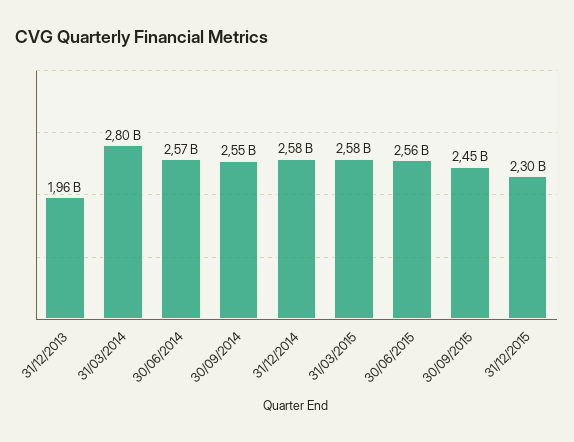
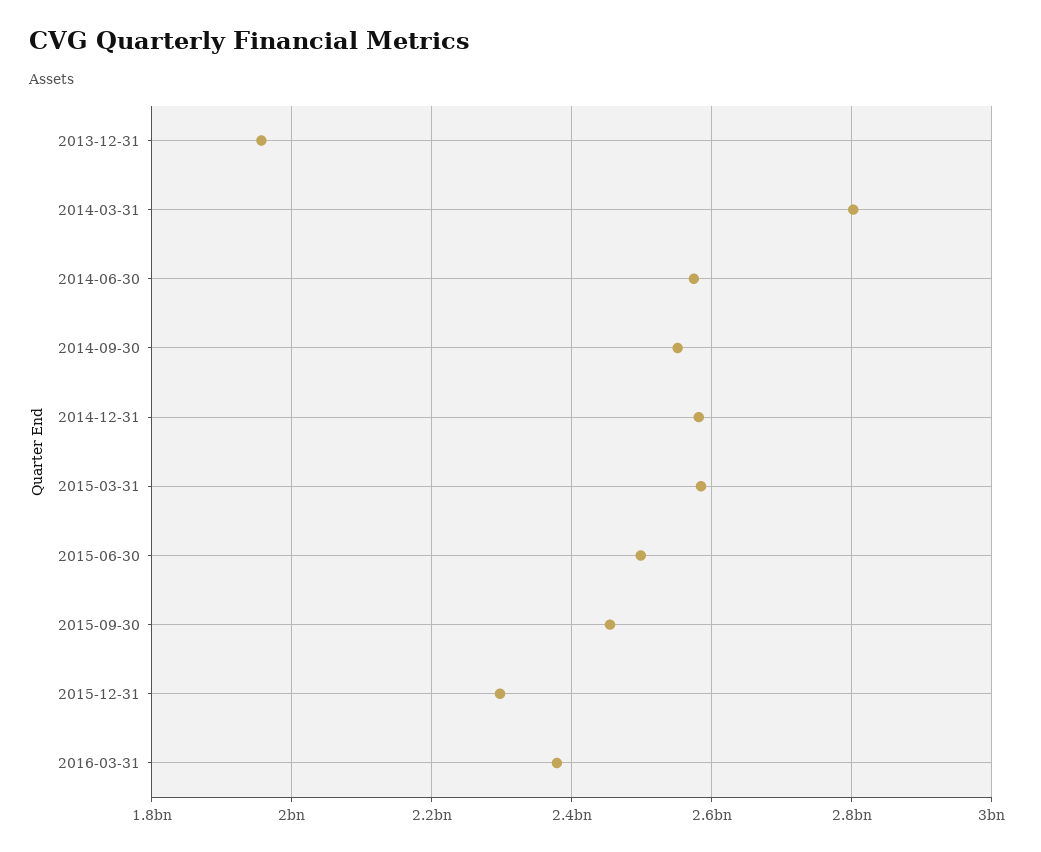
30/06/2015: 2560000000 -> 2500000000
2016-03-31: none -> 2380000000

